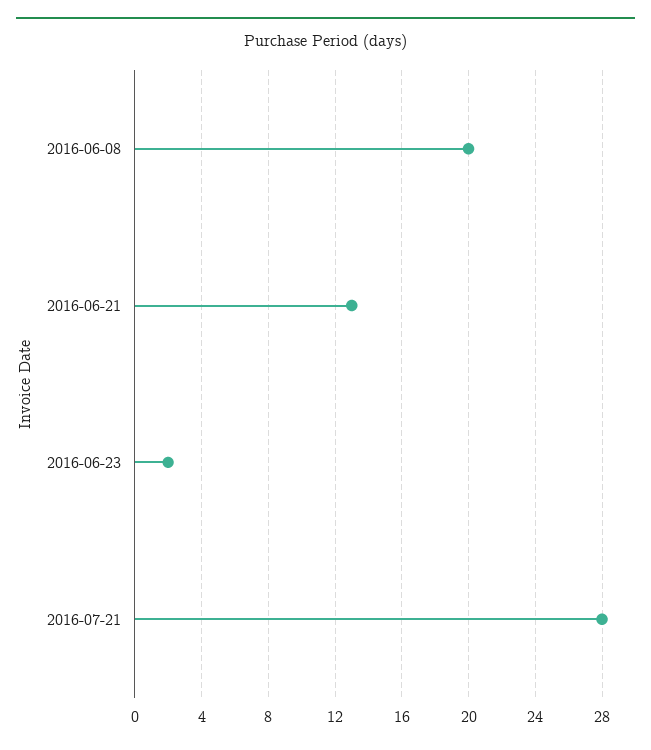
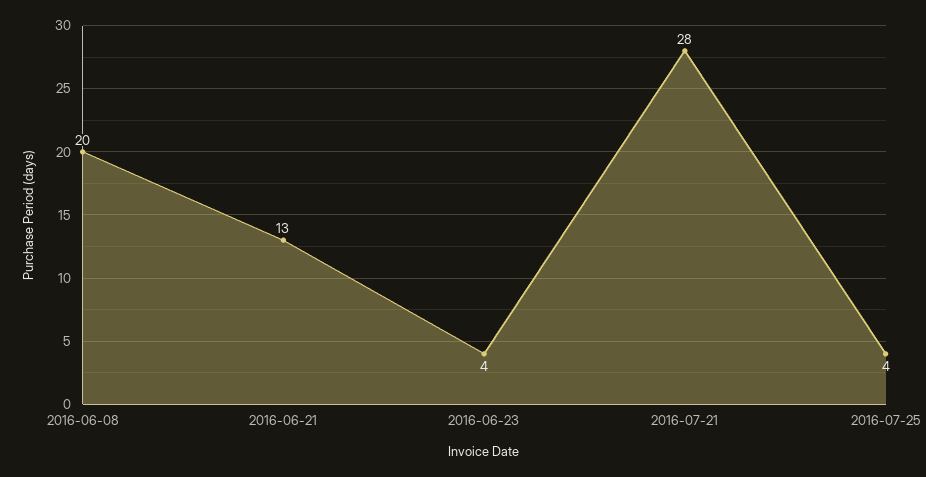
2016-06-23: 2 -> 4
2016-07-25: none -> 4

